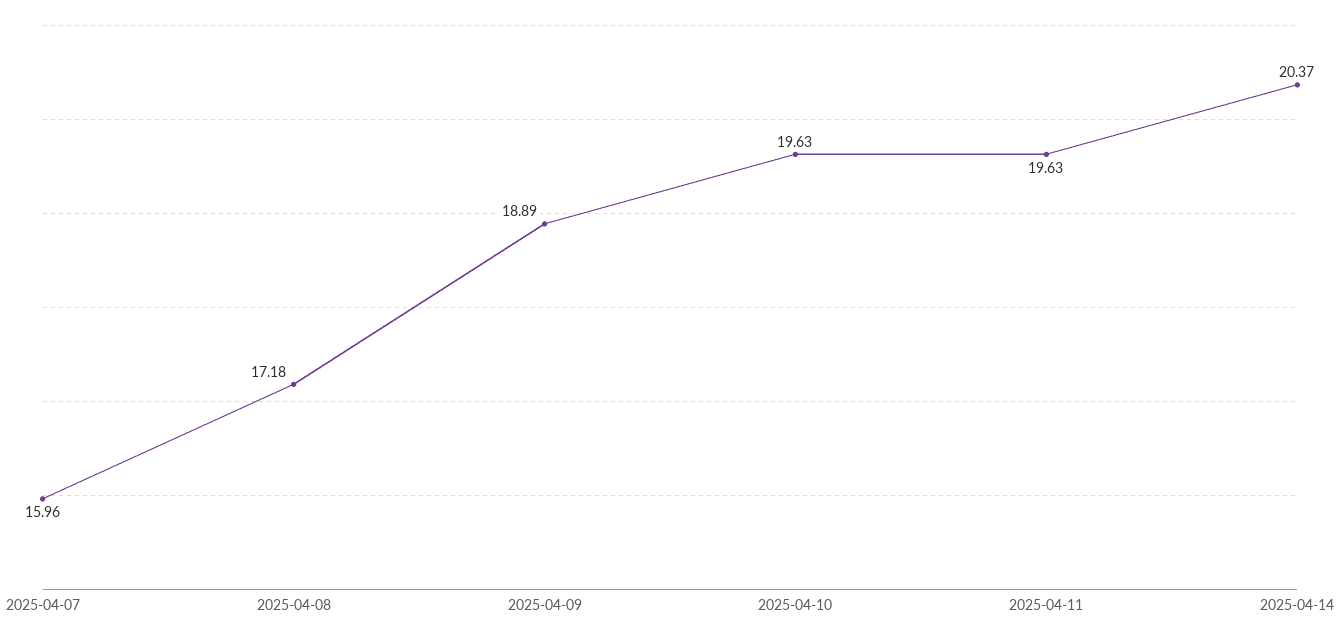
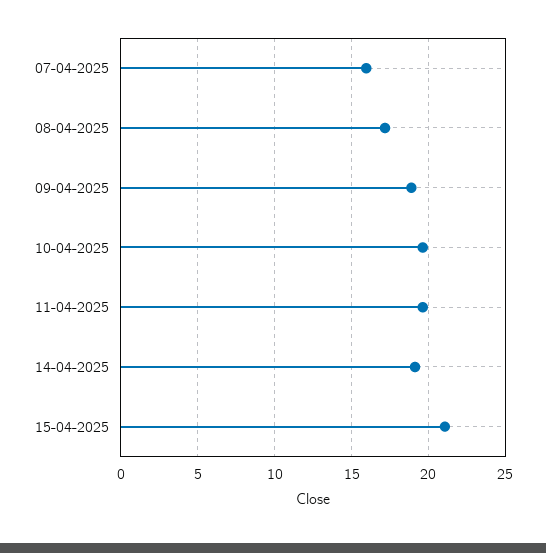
2025-04-14: 20.37 -> 19
15-04-2025: none -> 21

